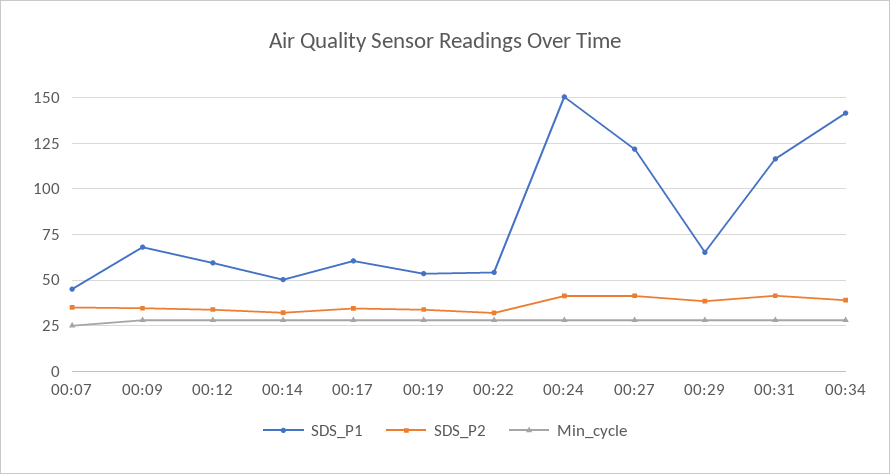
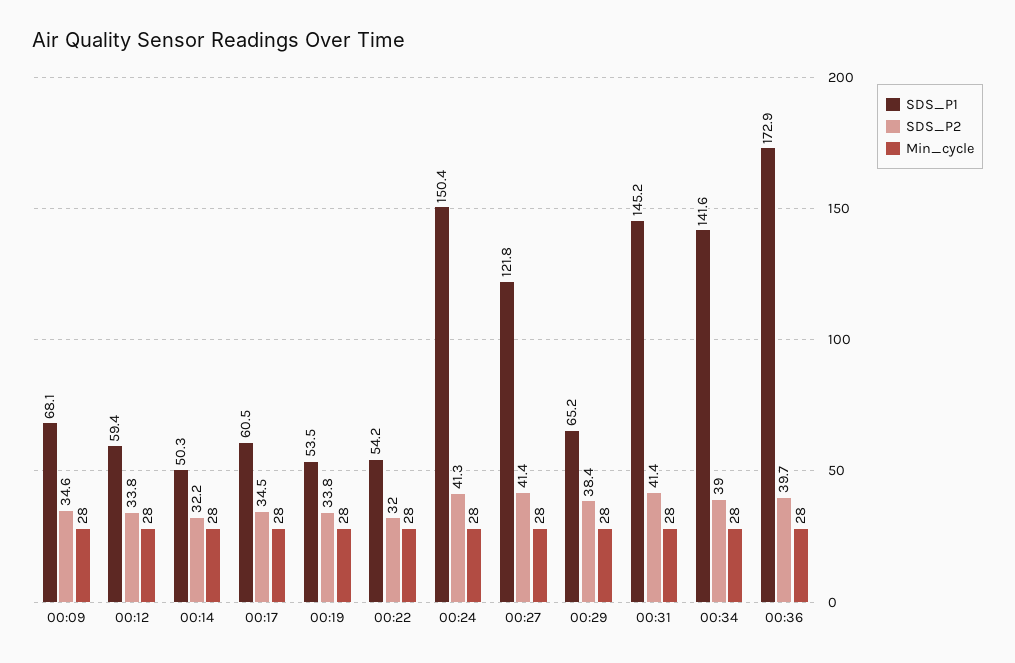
SDS_P1, 00:07: 45 -> none
SDS_P2, 00:07: 35 -> none
Min_cycle, 00:07: 25 -> none
SDS_P1, 00:31: 115 -> 145.2
SDS_P1, 00:36: none -> 172.9
SDS_P2, 00:36: none -> 39.7
Min_cycle, 00:36: none -> 28

